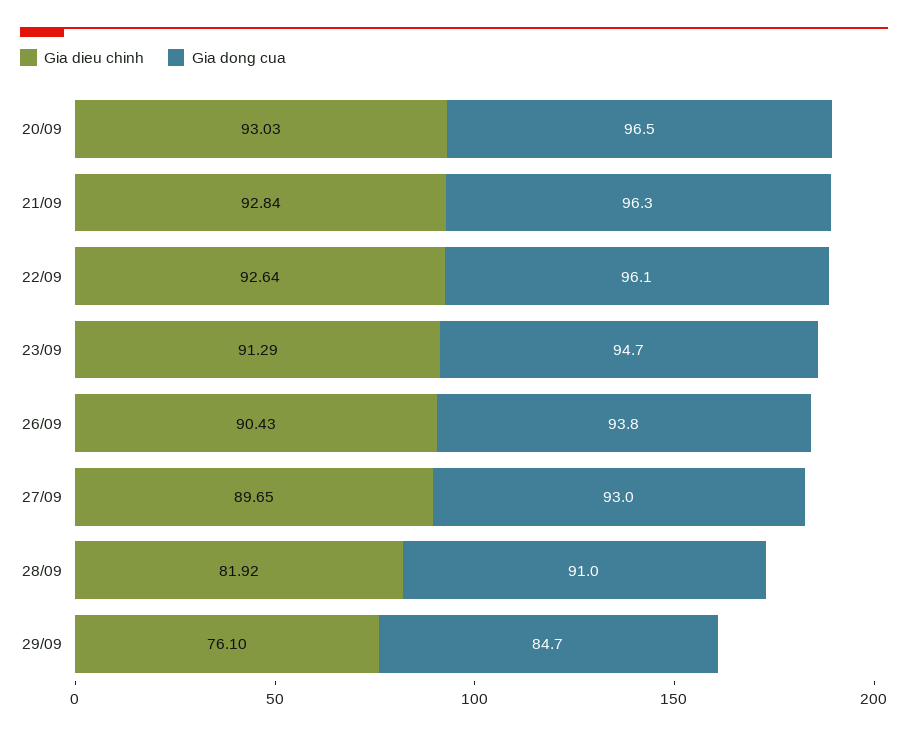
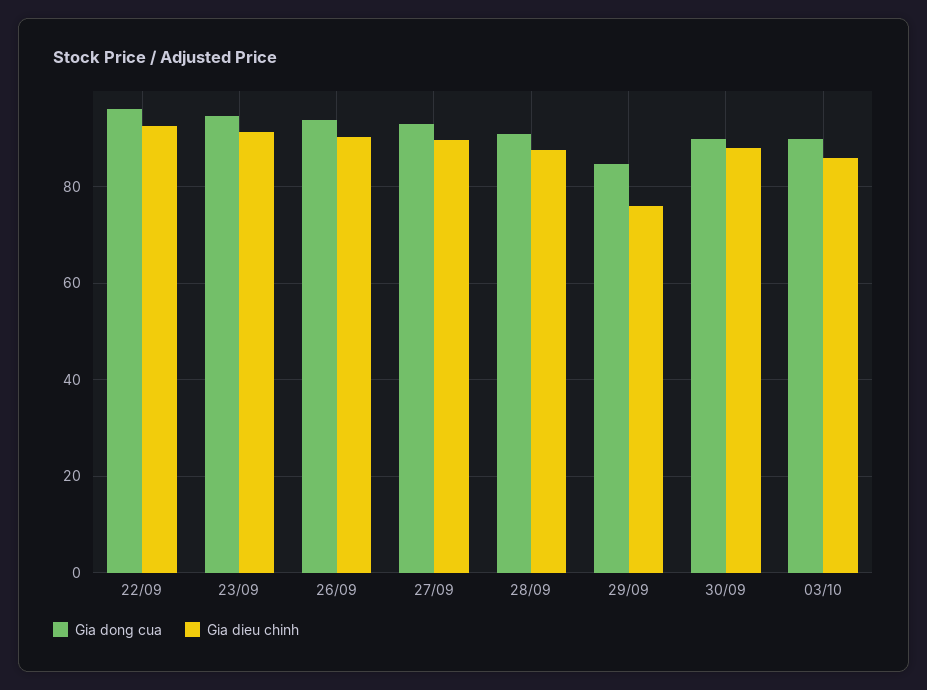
Gia dieu chinh, 20/09: 93.03 -> none
Gia dong cua, 20/09: 96.5 -> none
Gia dieu chinh, 21/09: 92.84 -> none
Gia dong cua, 21/09: 96.3 -> none
Gia dieu chinh, 28/09: 81.92 -> 88
Gia dong cua, 30/09: none -> 90
Gia dieu chinh, 30/09: none -> 88
Gia dong cua, 03/10: none -> 90
Gia dieu chinh, 03/10: none -> 86

